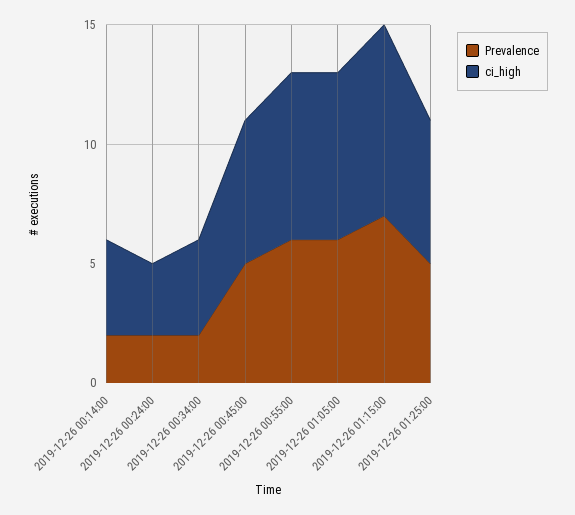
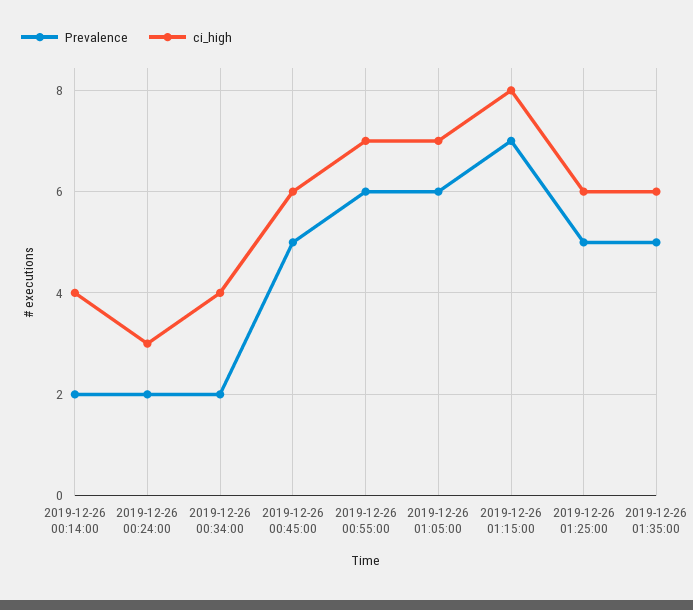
Prevalence, 2019-12-26 01:35:00: none -> 5
ci_high, 2019-12-26 01:35:00: none -> 6

